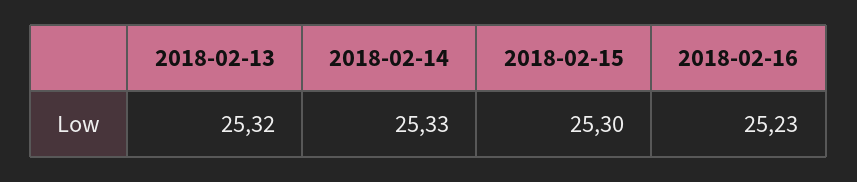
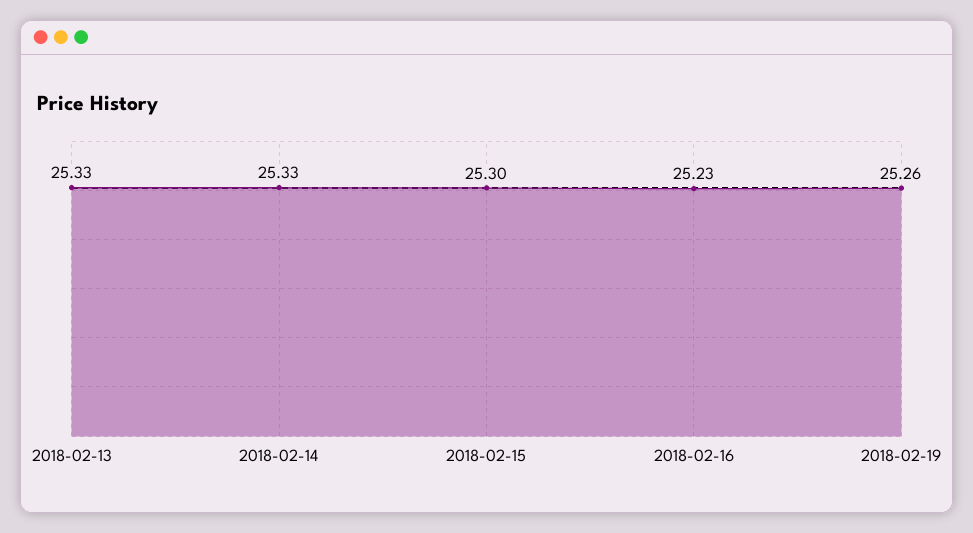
2018-02-13: 25.32 -> 25.33
2018-02-19: none -> 25.26

